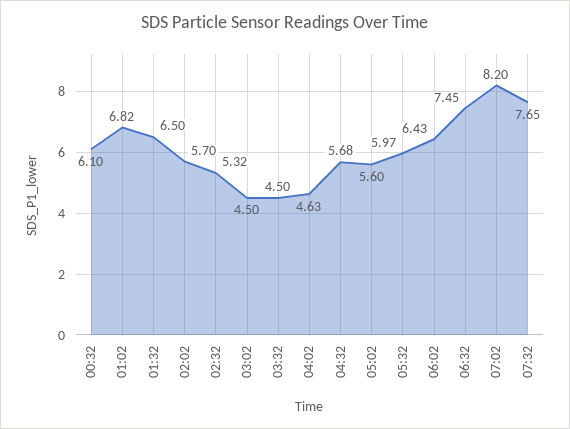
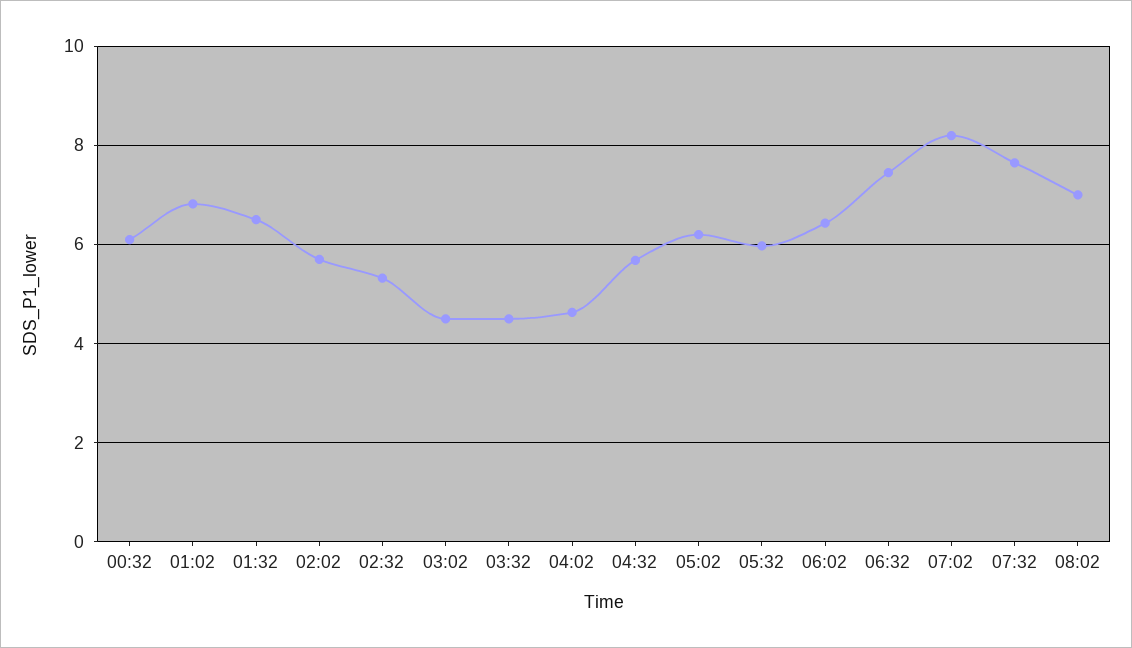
05:02: 5.6 -> 6.2
08:02: none -> 7

